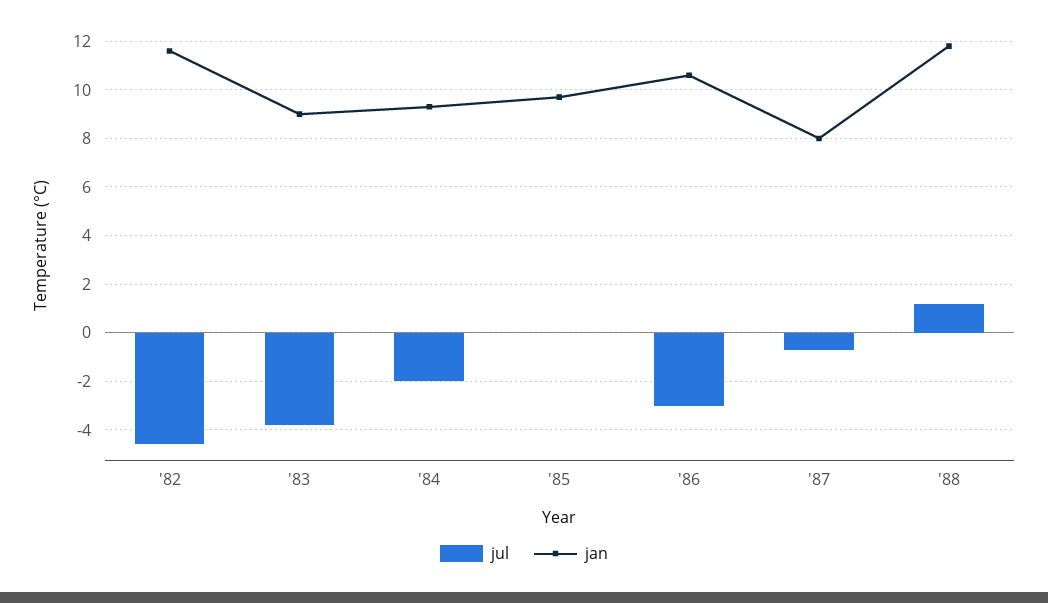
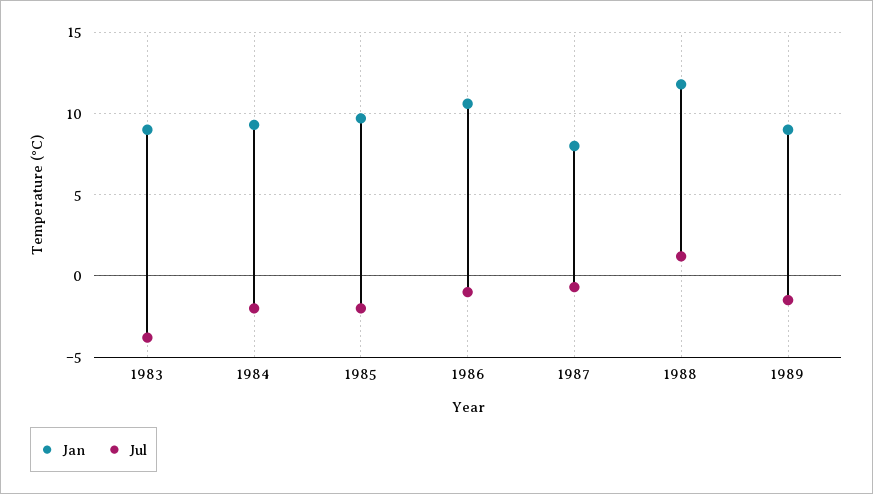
jul, '82: -4.5 -> none
jan, '82: 11.5 -> none
jul, '85: 0 -> -2
jul, '86: -3 -> -1
jan, 1989: none -> 9
jul, 1989: none -> -1.5

